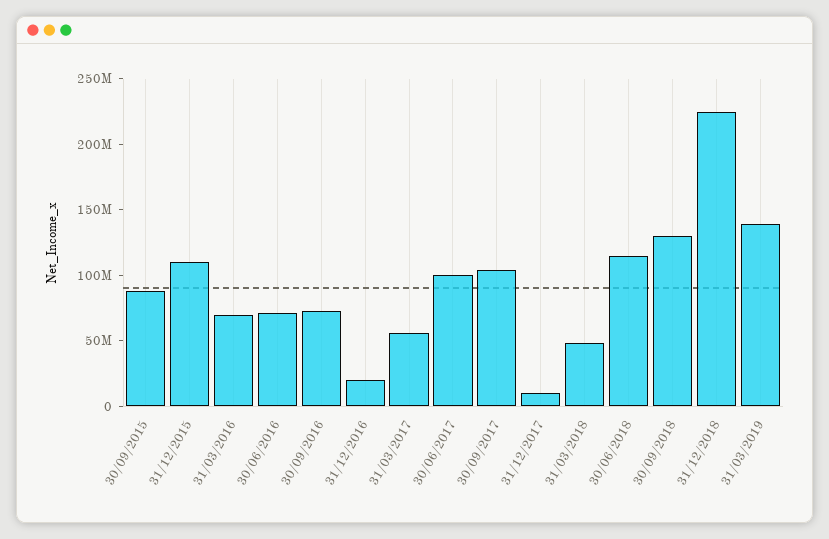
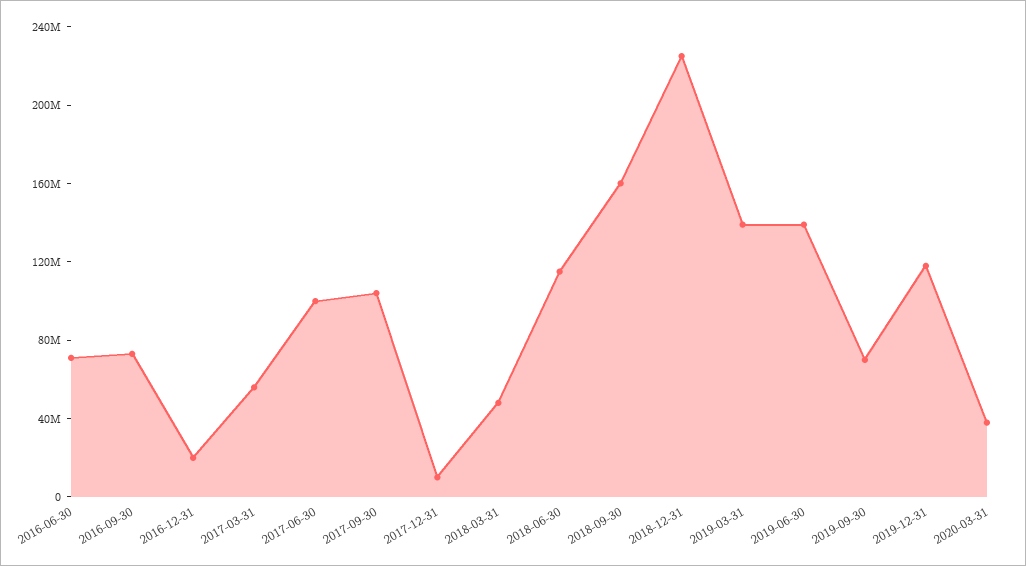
30/09/2015: 90000000 -> none
31/12/2015: 110000000 -> none
31/03/2016: 70000000 -> none
30/09/2018: 130000000 -> 160000000
2019-06-30: none -> 140000000
2019-09-30: none -> 70000000
2019-12-31: none -> 120000000
2020-03-31: none -> 40000000

